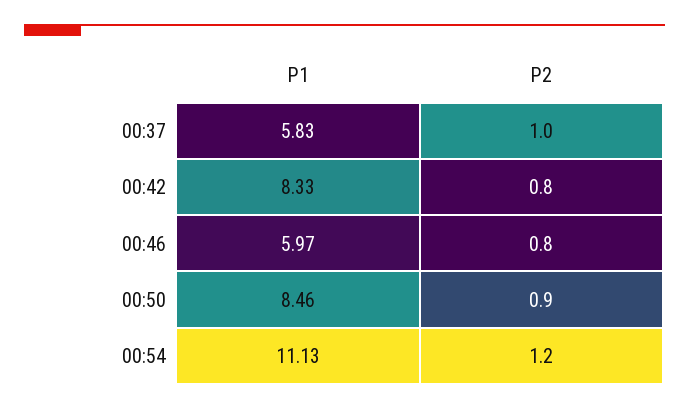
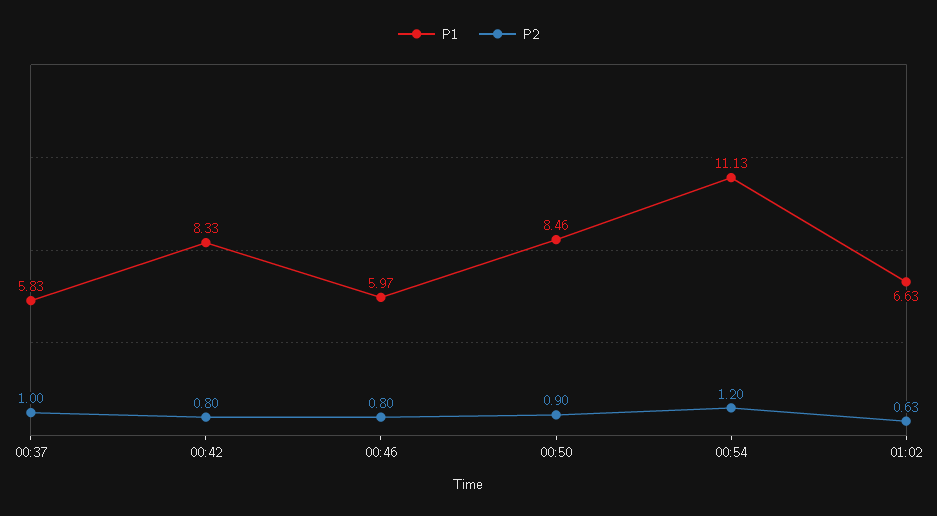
P1, 01:02: none -> 6.63
P2, 01:02: none -> 0.63

